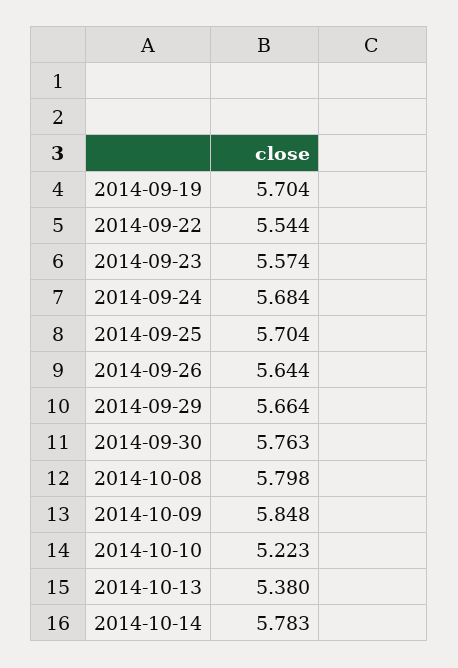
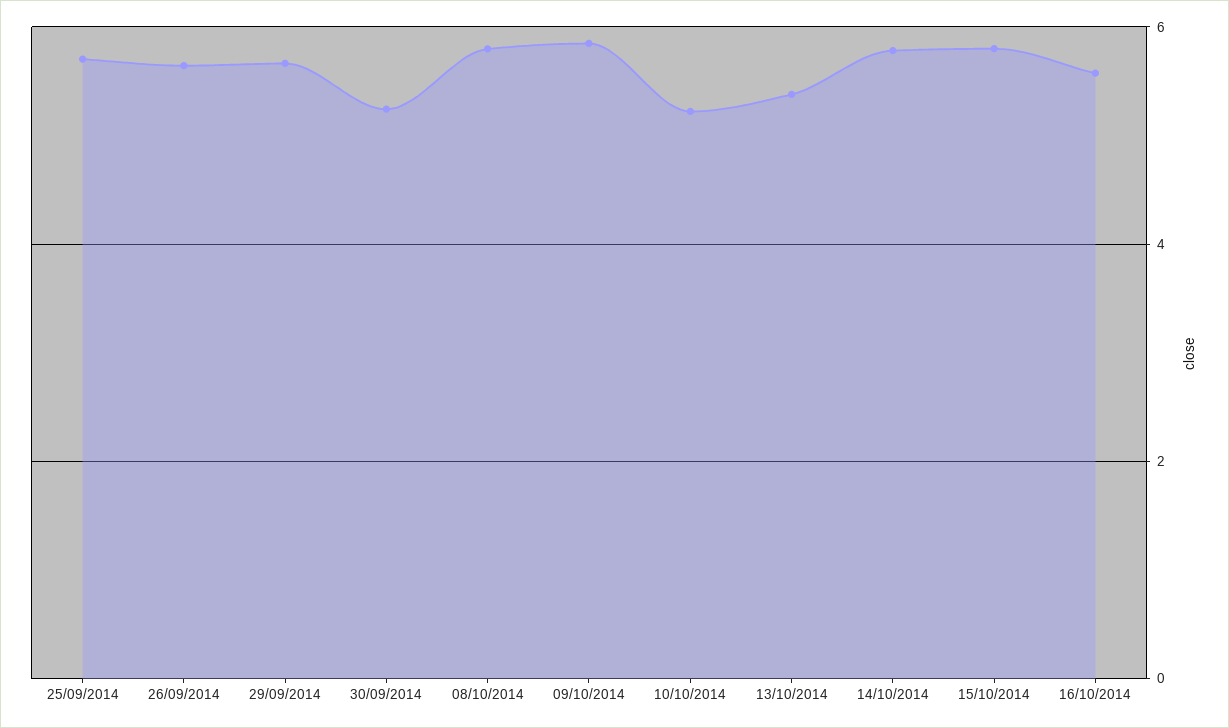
2014-09-19: 5.704 -> none
2014-09-22: 5.544 -> none
2014-09-23: 5.574 -> none
2014-09-24: 5.684 -> none
2014-09-30: 5.763 -> 5.2
15/10/2014: none -> 5.8
16/10/2014: none -> 5.6

